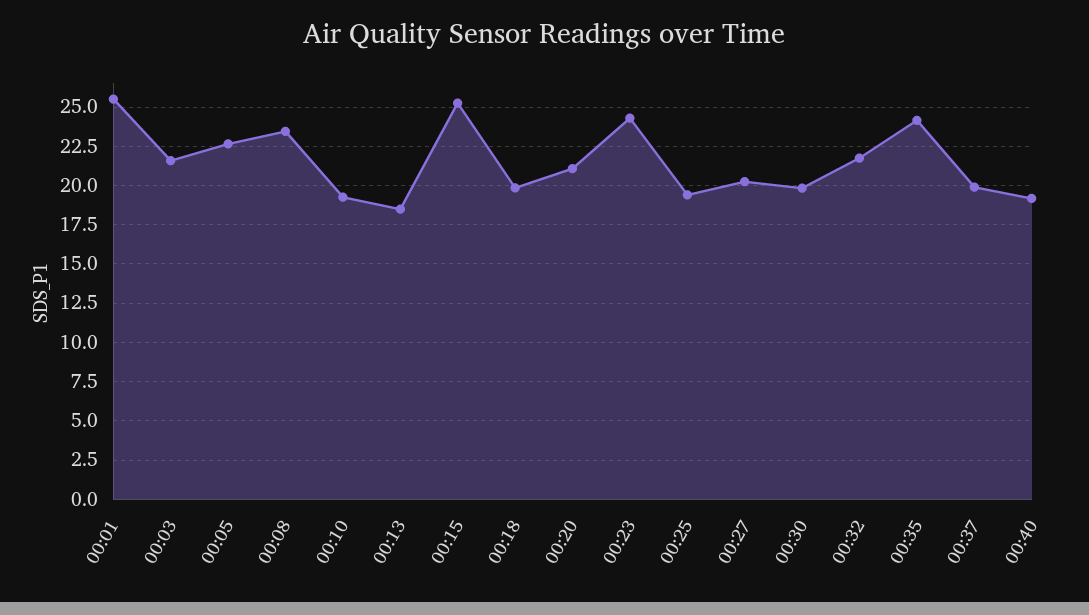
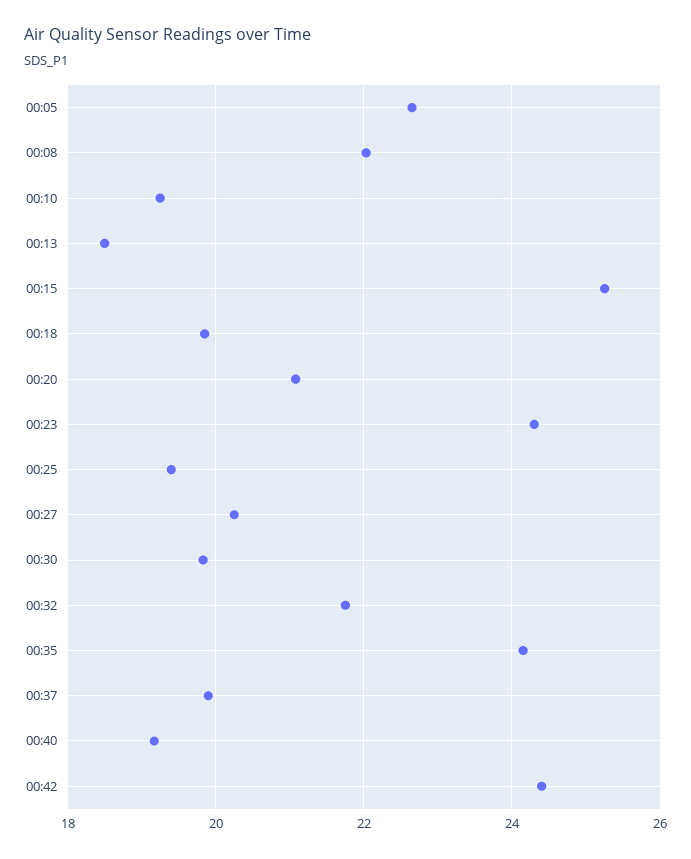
00:01: 25.5 -> none
00:03: 21.5 -> none
00:08: 23.5 -> 22
00:42: none -> 24.4

